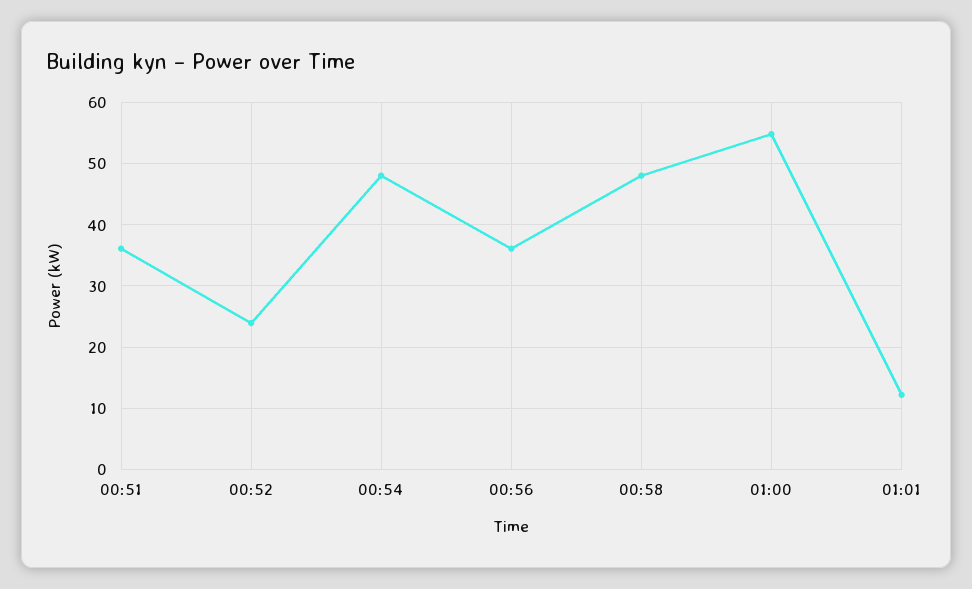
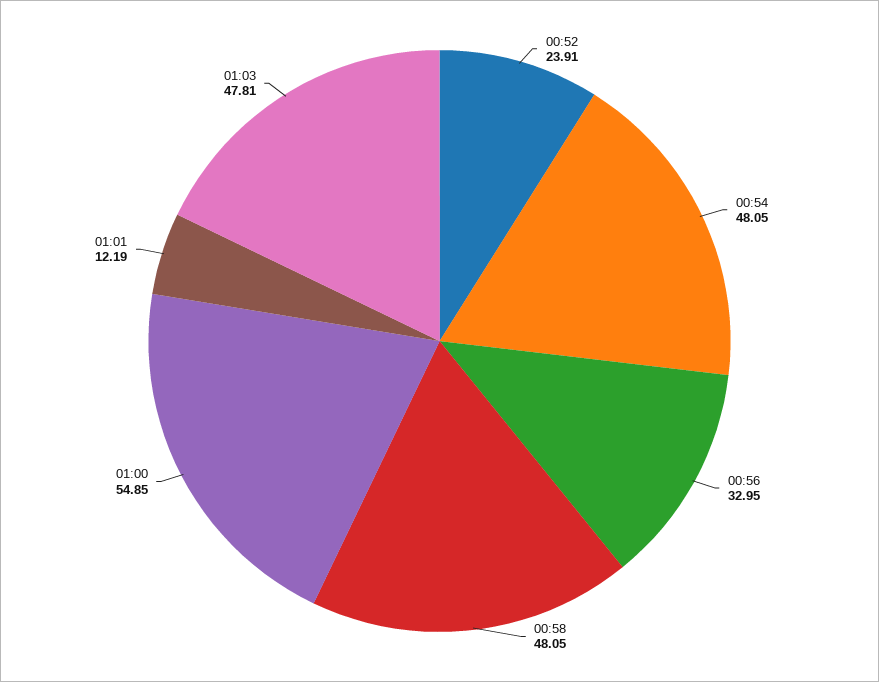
00:51: 36 -> none
00:56: 36 -> 32.95
01:03: none -> 47.81

